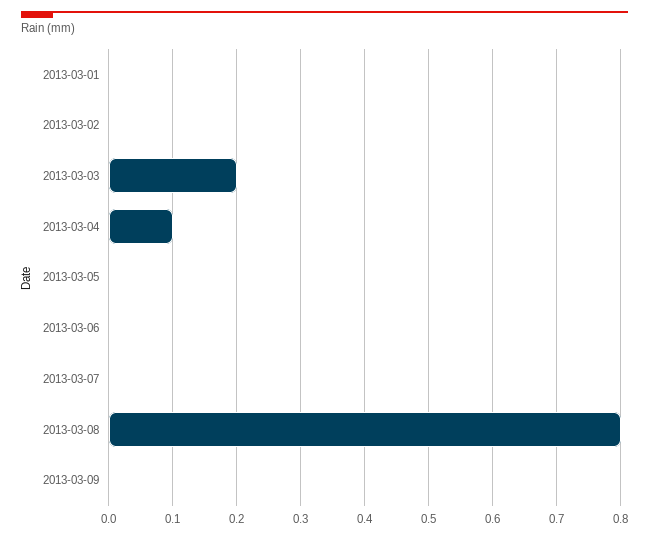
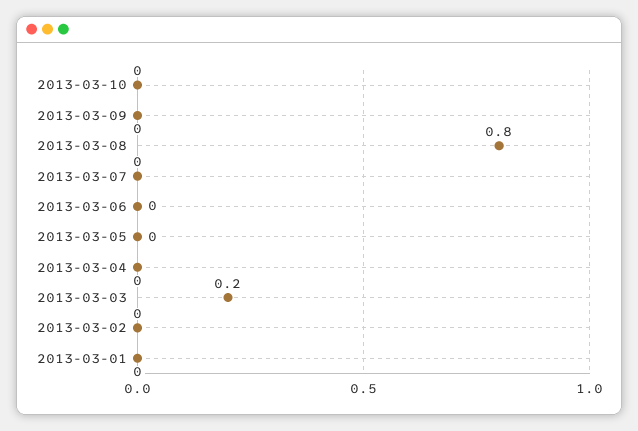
2013-03-04: 0.1 -> 0
2013-03-10: none -> 0

